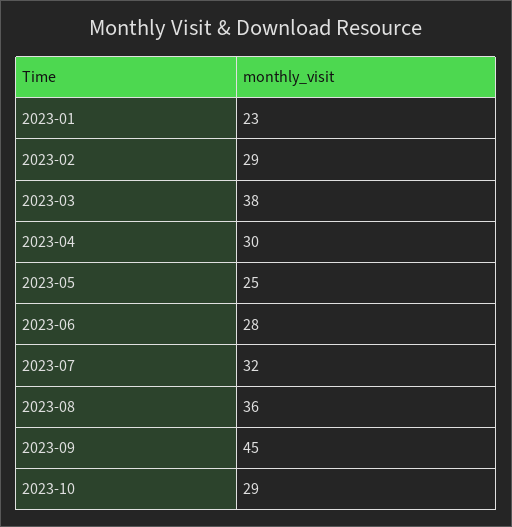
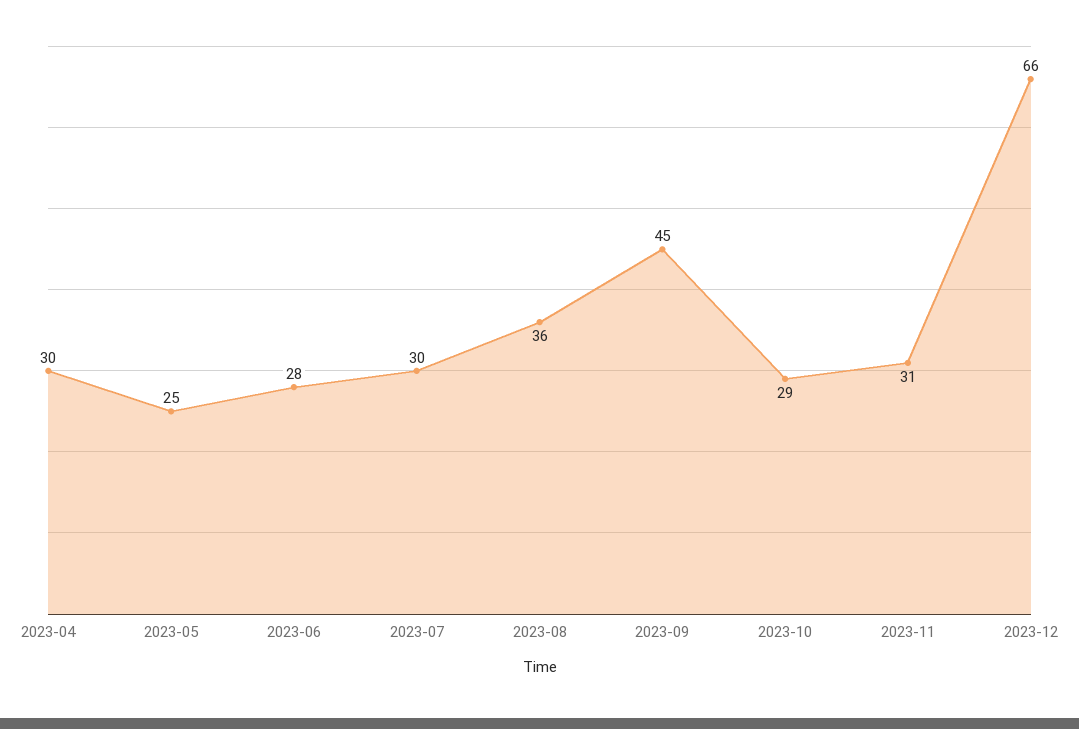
2023-01: 23 -> none
2023-02: 29 -> none
2023-03: 38 -> none
2023-07: 32 -> 30
2023-11: none -> 31
2023-12: none -> 66

